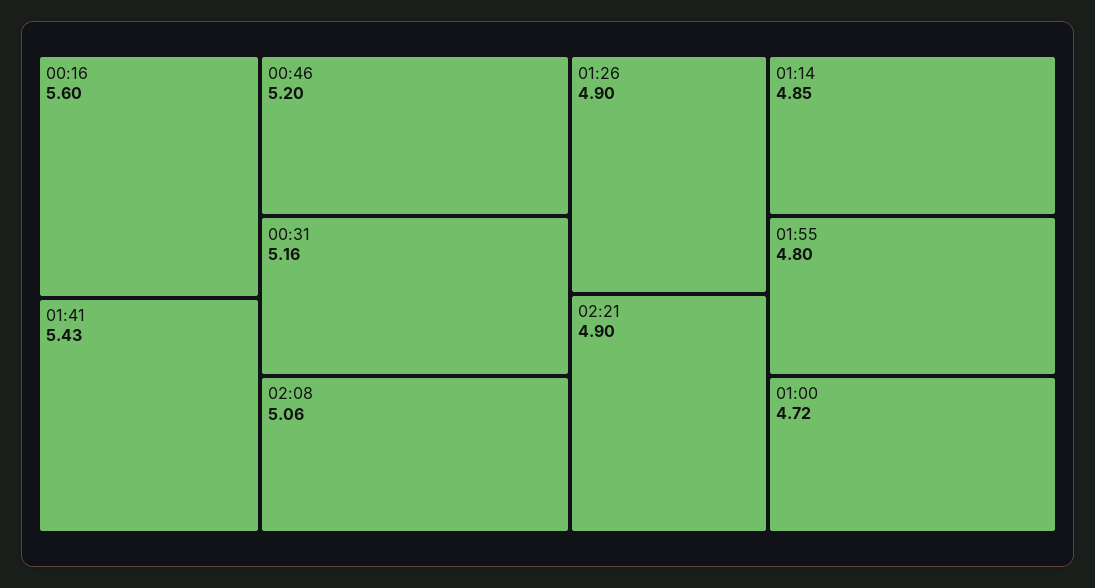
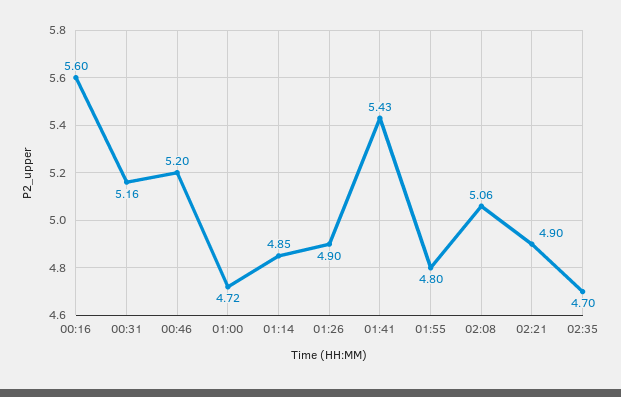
02:35: none -> 4.7

